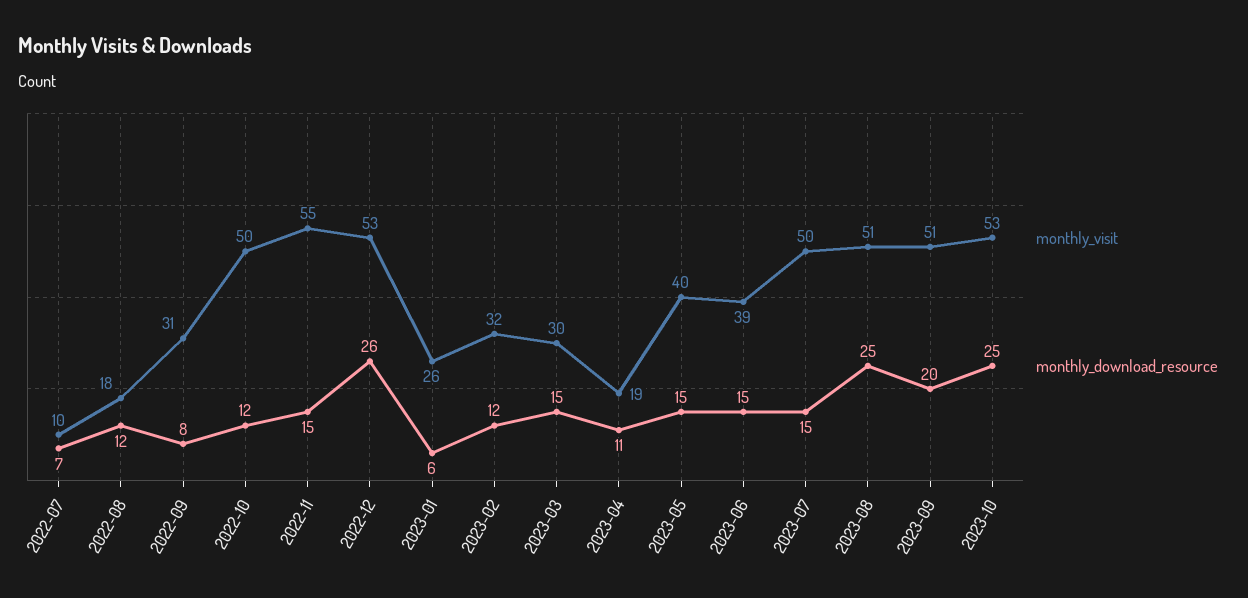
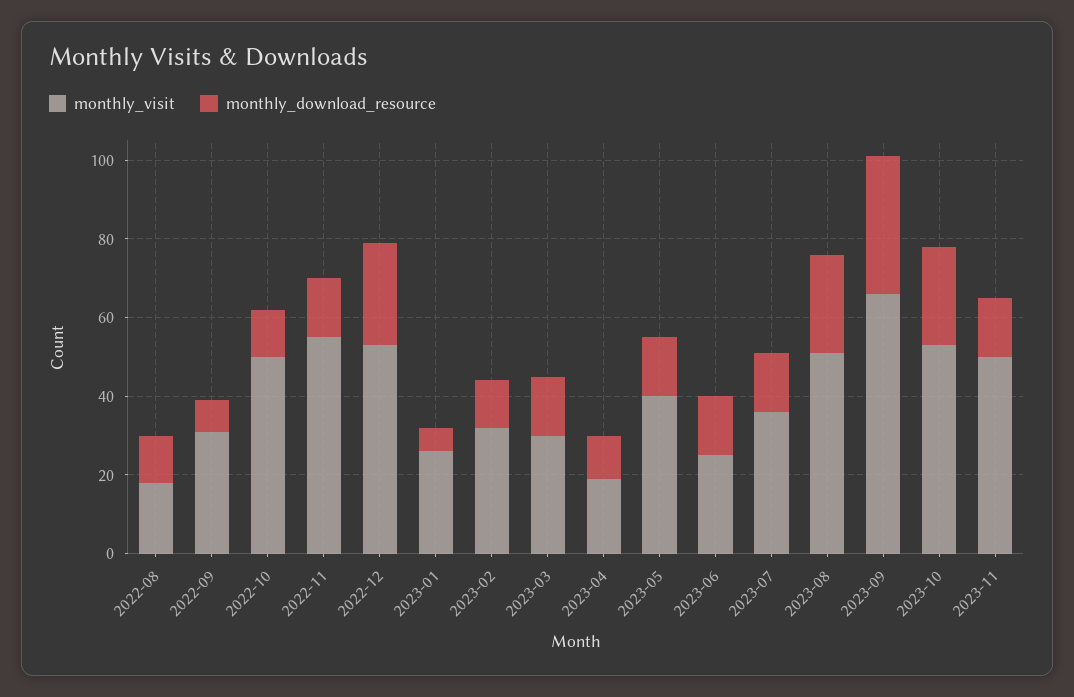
monthly_visit, 2022-07: 10 -> none
monthly_download_resource, 2022-07: 7 -> none
monthly_visit, 2023-06: 39 -> 25
monthly_visit, 2023-07: 50 -> 35
monthly_visit, 2023-09: 51 -> 65
monthly_download_resource, 2023-09: 20 -> 35
monthly_visit, 2023-11: none -> 50
monthly_download_resource, 2023-11: none -> 15

